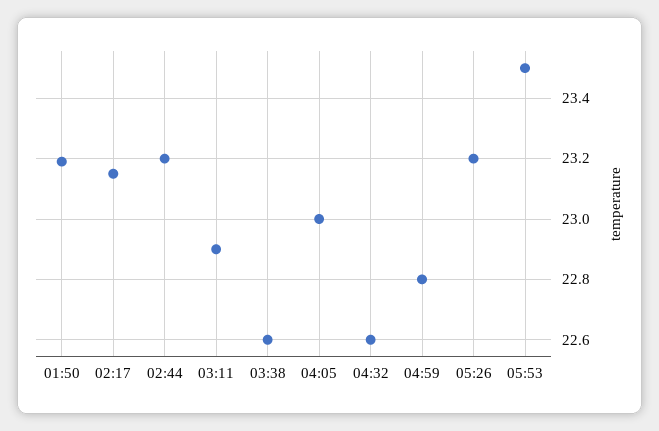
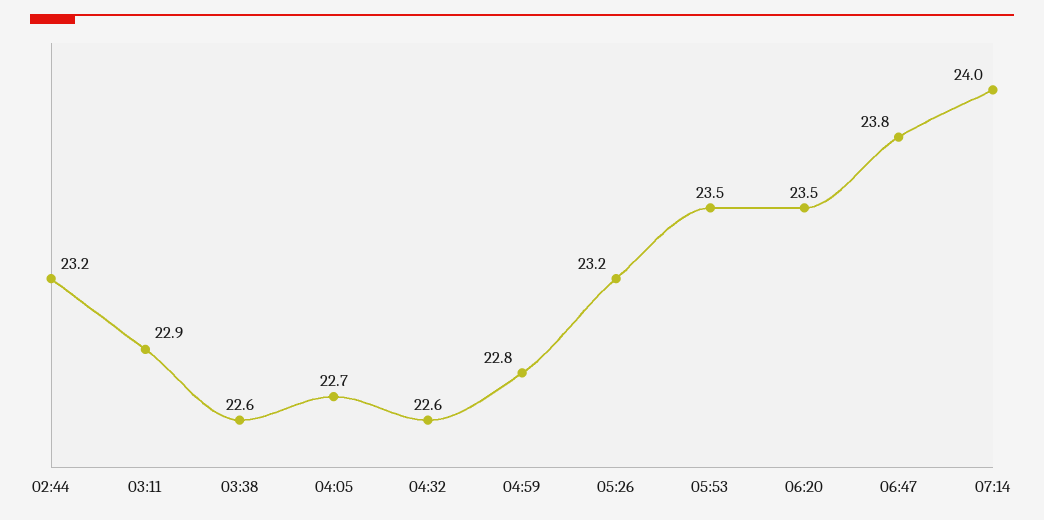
01:50: 23.2 -> none
02:17: 23.15 -> none
04:05: 23 -> 22.7
06:20: none -> 23.5
06:47: none -> 23.8
07:14: none -> 24

